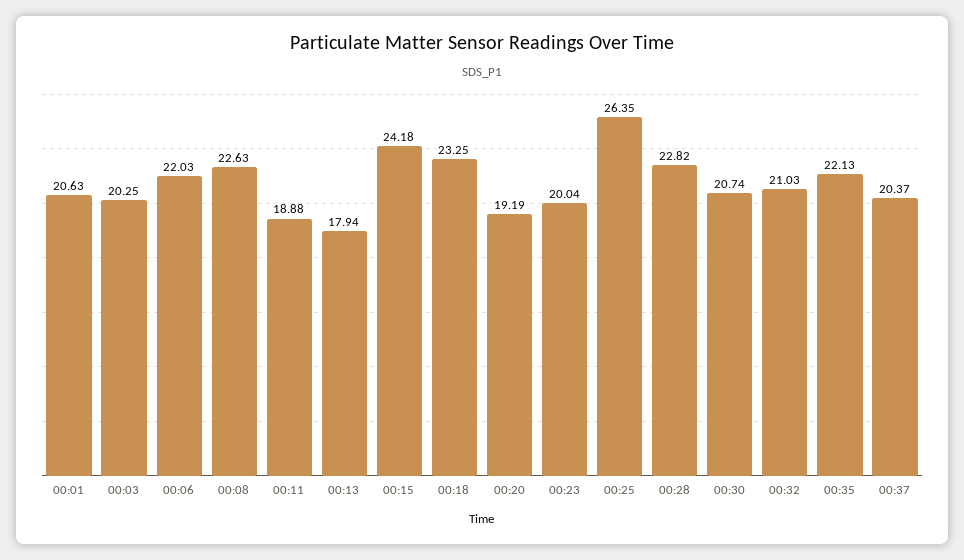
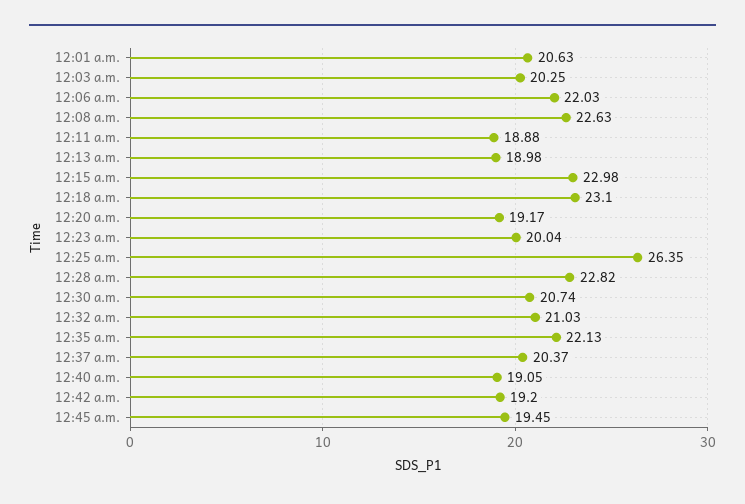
00:13: 17.94 -> 18.98
00:15: 24.18 -> 22.98
00:18: 23.25 -> 23.1
00:20: 19.19 -> 19.17
12:40 a.m.: none -> 19.05
12:42 a.m.: none -> 19.2
12:45 a.m.: none -> 19.45

